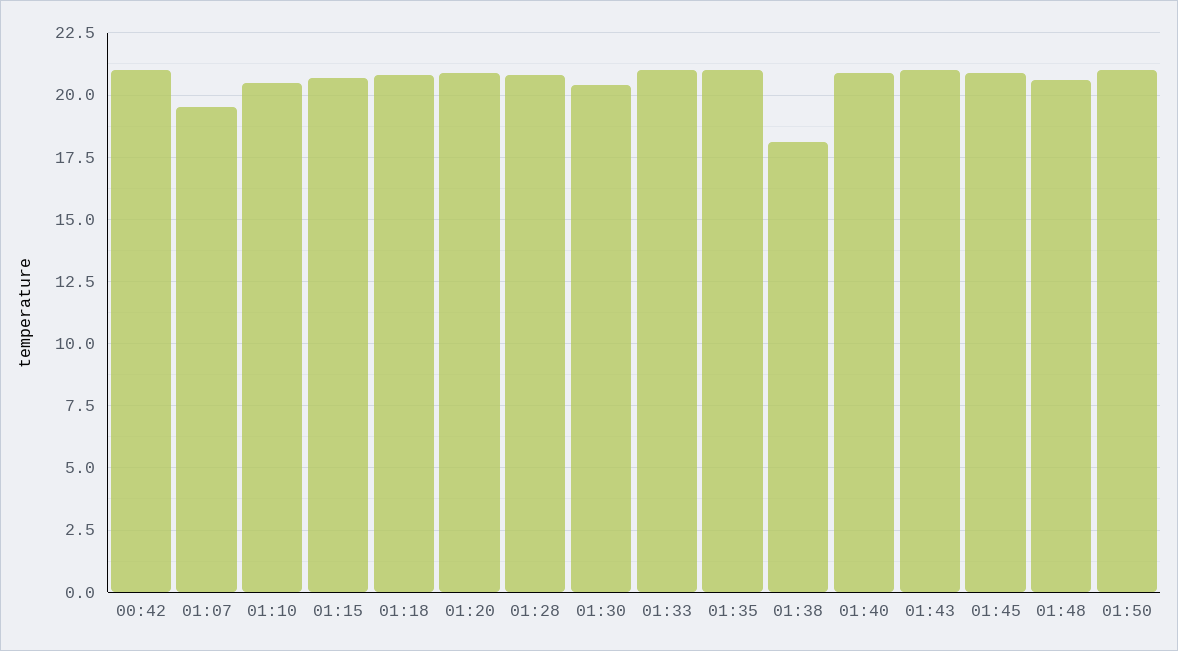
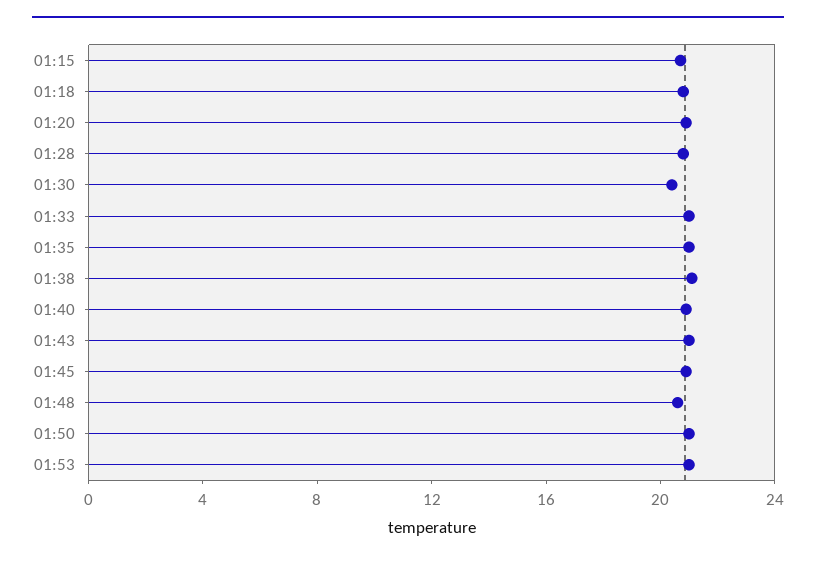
00:42: 21 -> none
01:07: 19.5 -> none
01:10: 20.5 -> none
01:38: 18 -> 21
01:53: none -> 21

